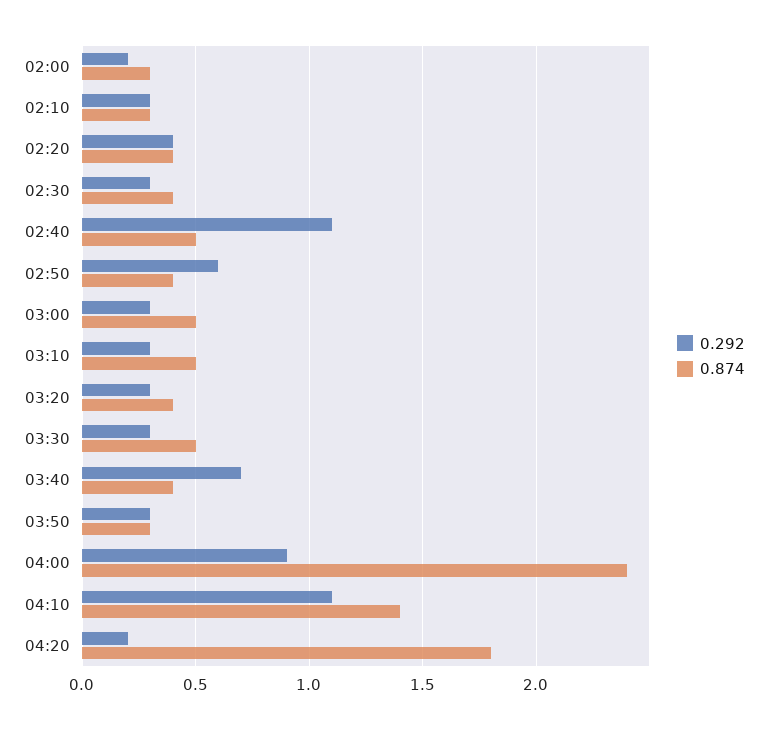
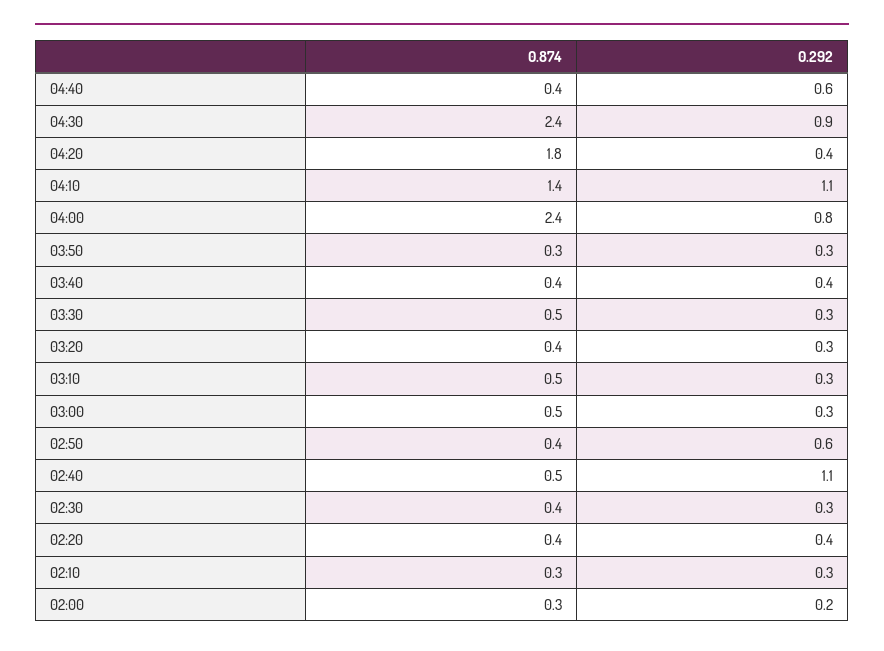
0.292, 03:40: 0.7 -> 0.4
0.292, 04:00: 0.9 -> 0.8
0.292, 04:20: 0.2 -> 0.4
0.874, 04:40: none -> 0.4
0.292, 04:40: none -> 0.6
0.874, 04:30: none -> 2.4
0.292, 04:30: none -> 0.9

